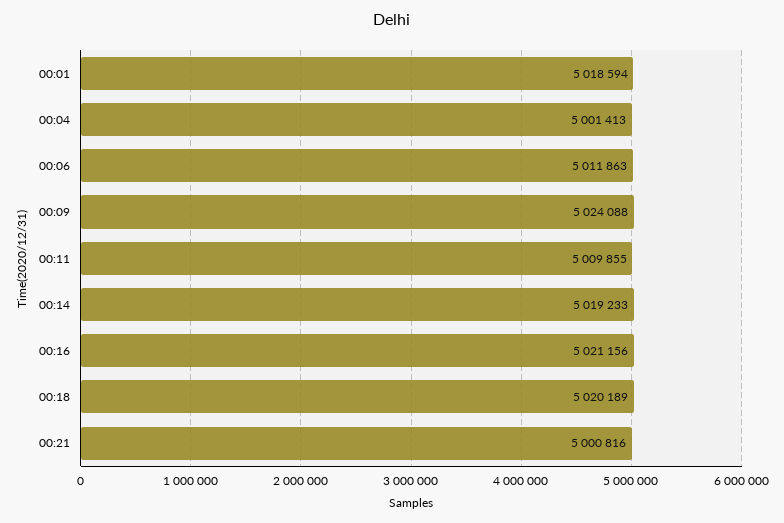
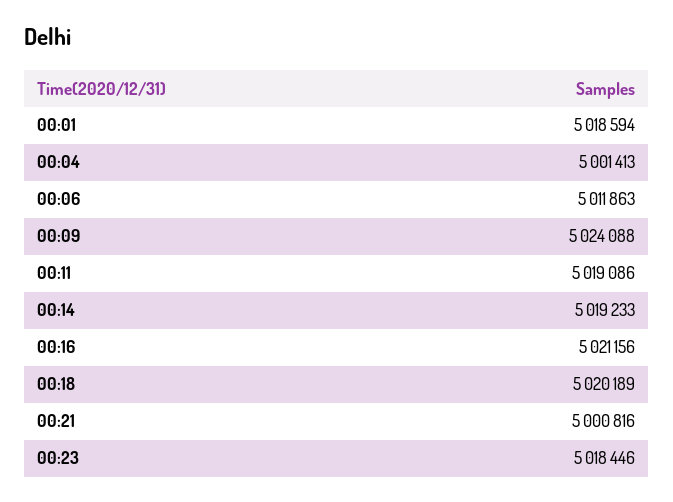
00:11: 5009855 -> 5019086
00:23: none -> 5018446

